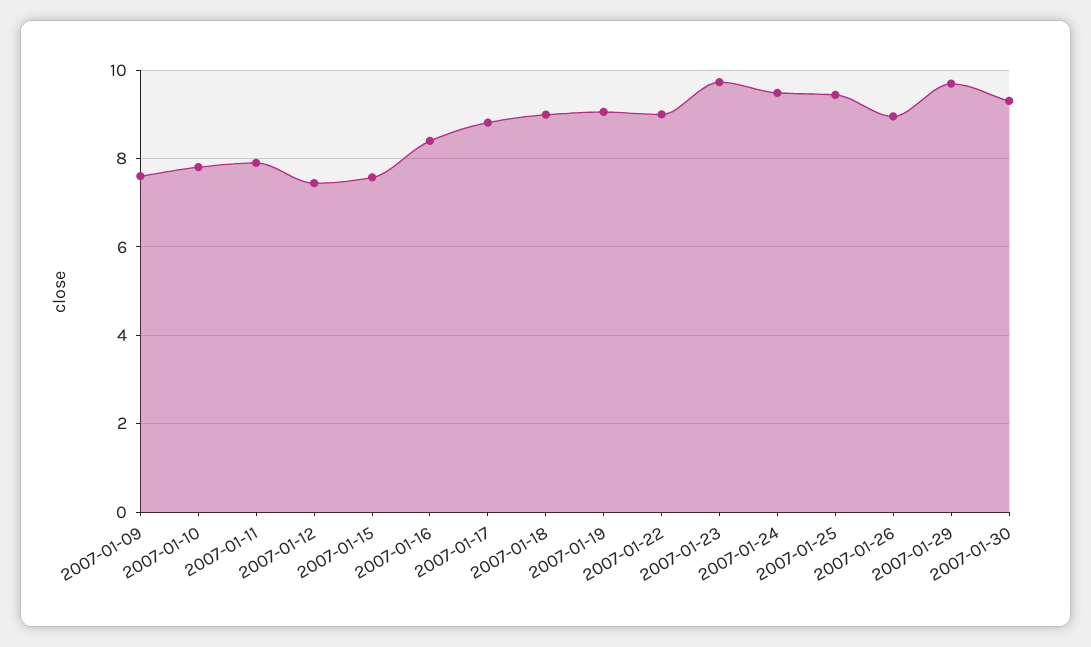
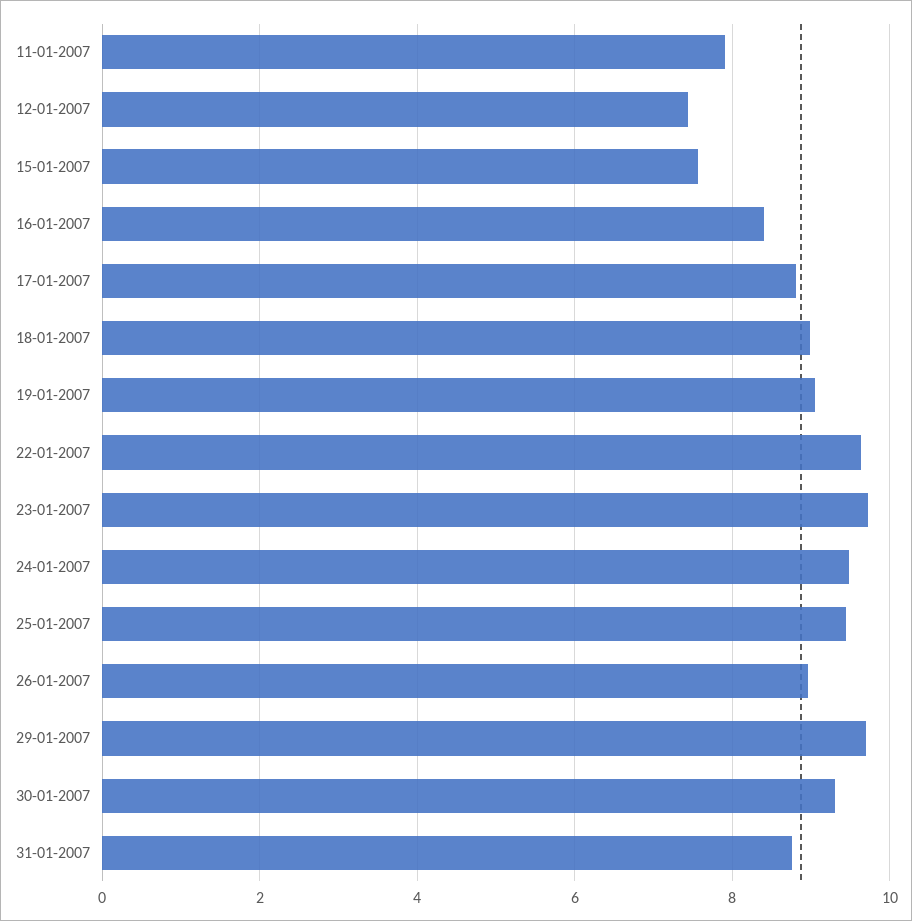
2007-01-09: 7.6 -> none
2007-01-10: 7.8 -> none
2007-01-22: 9 -> 9.6
31-01-2007: none -> 8.8

